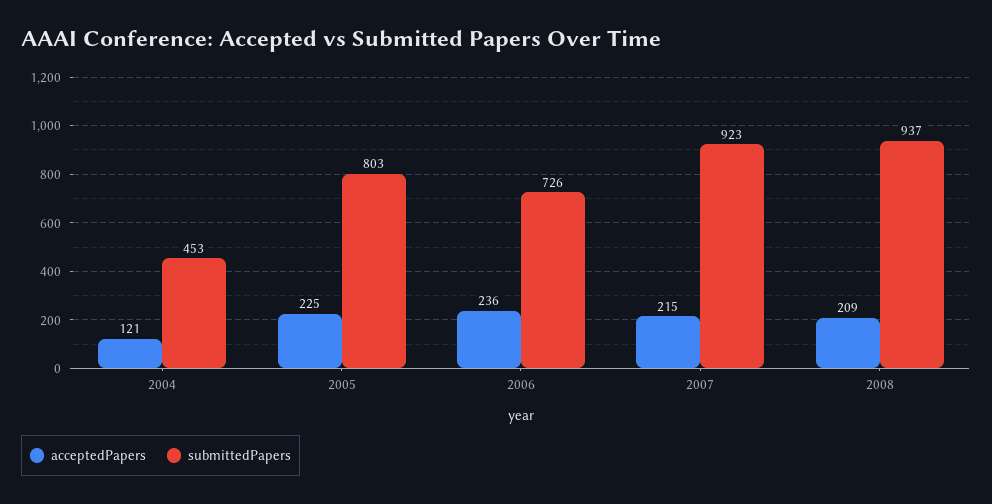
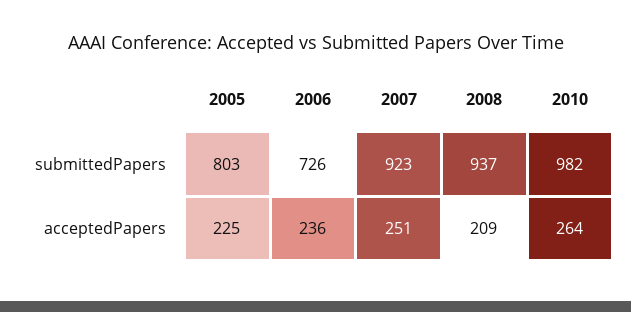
acceptedPapers, 2004: 121 -> none
submittedPapers, 2004: 453 -> none
acceptedPapers, 2007: 215 -> 251
submittedPapers, 2010: none -> 982
acceptedPapers, 2010: none -> 264

